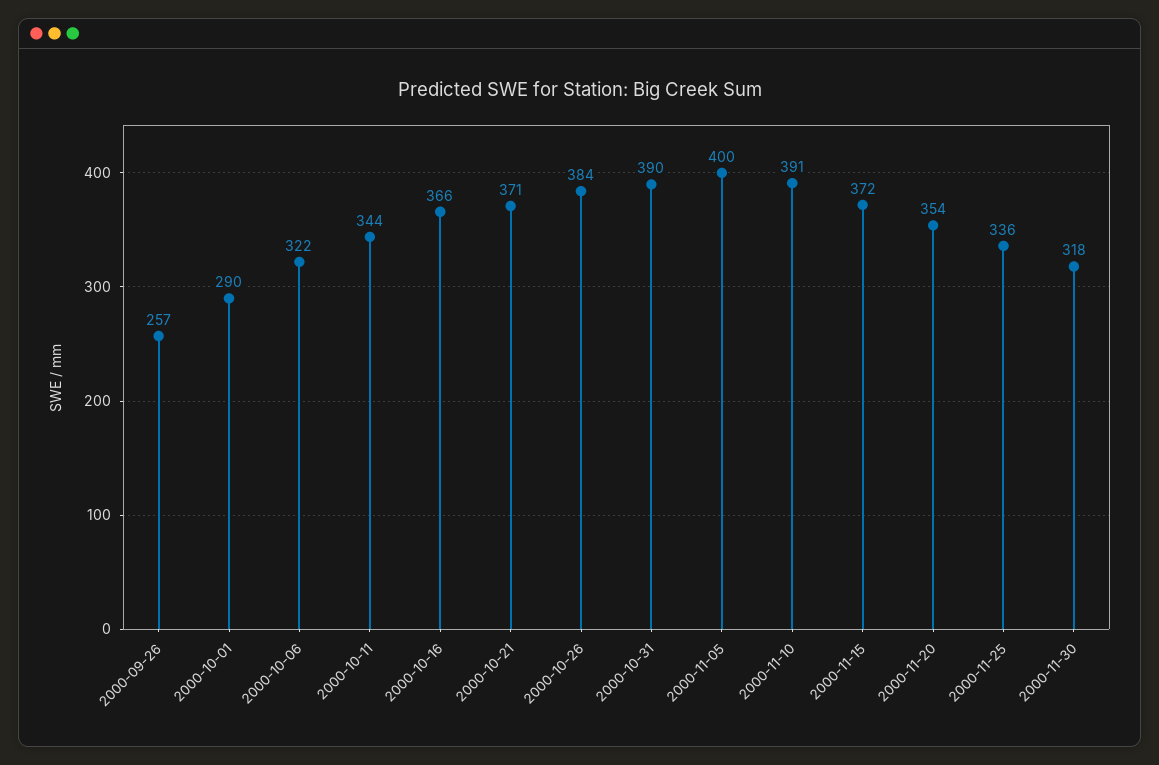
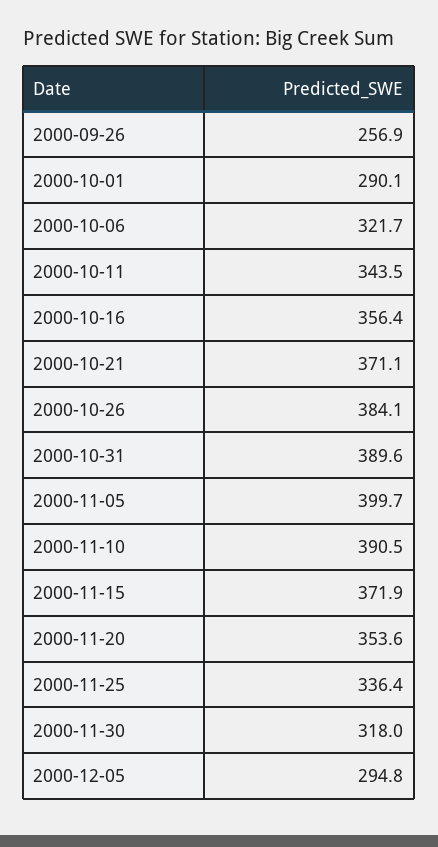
2000-10-16: 366 -> 356.4
2000-12-05: none -> 294.8

